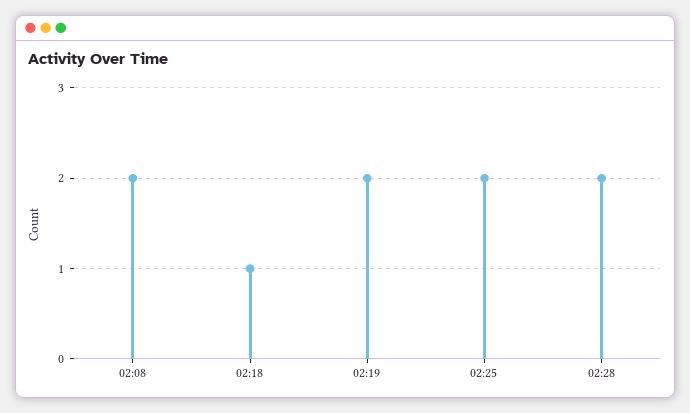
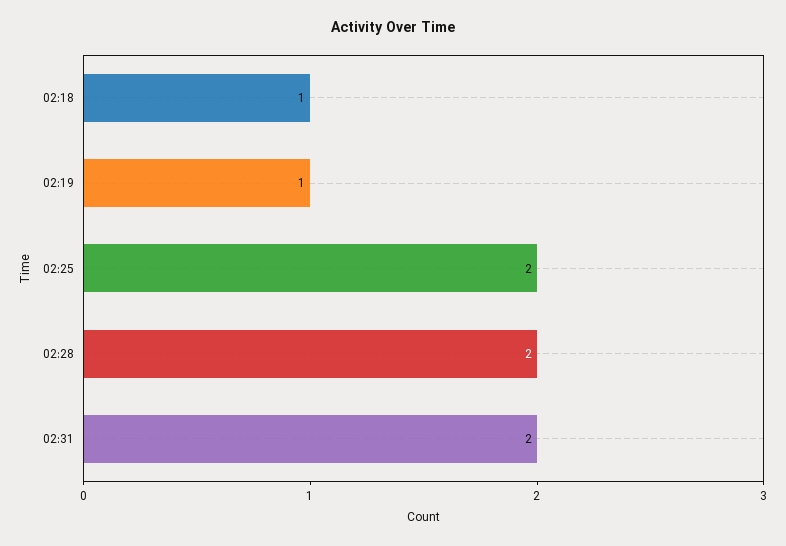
02:08: 2 -> none
02:19: 2 -> 1
02:31: none -> 2

